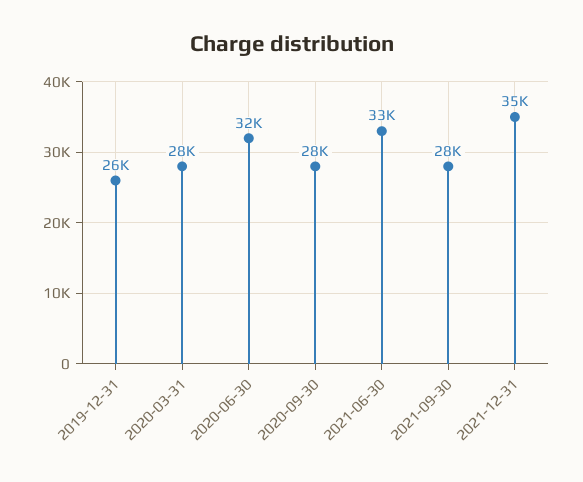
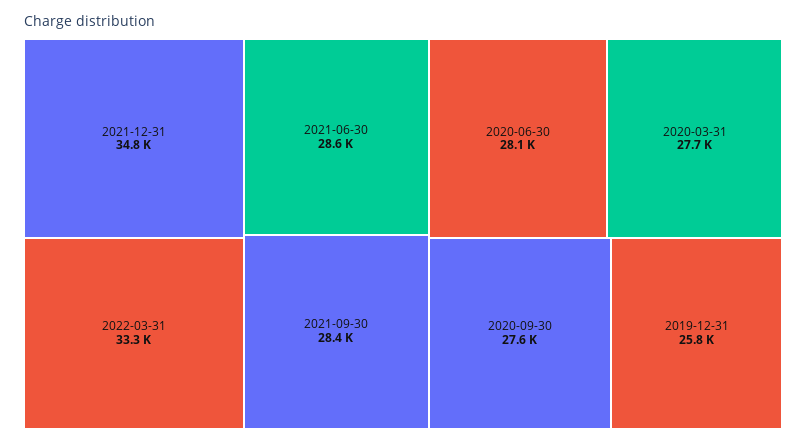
2020-06-30: 32000 -> 28100
2021-06-30: 33000 -> 28600
2022-03-31: none -> 33300

